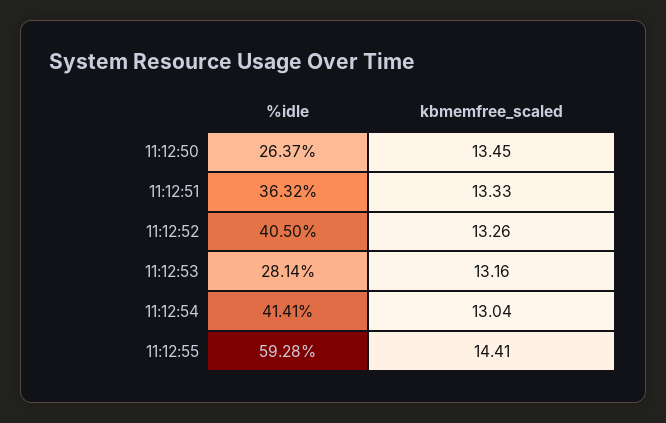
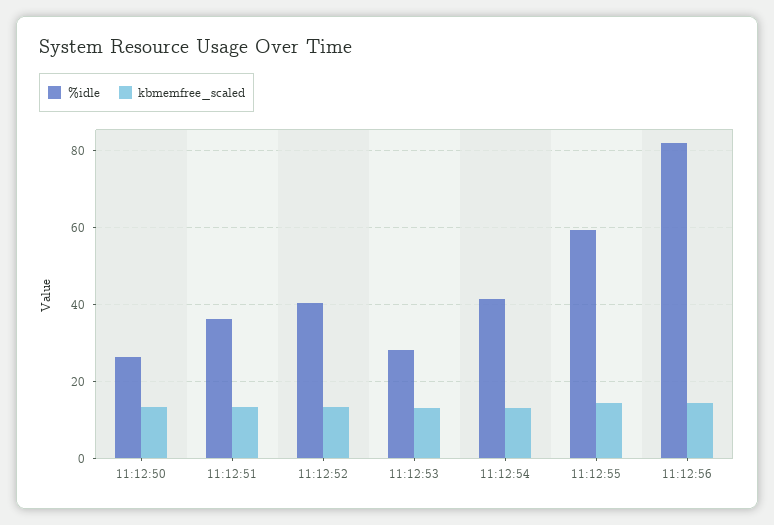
%idle, 11:12:56: none -> 82
kbmemfree_scaled, 11:12:56: none -> 14

